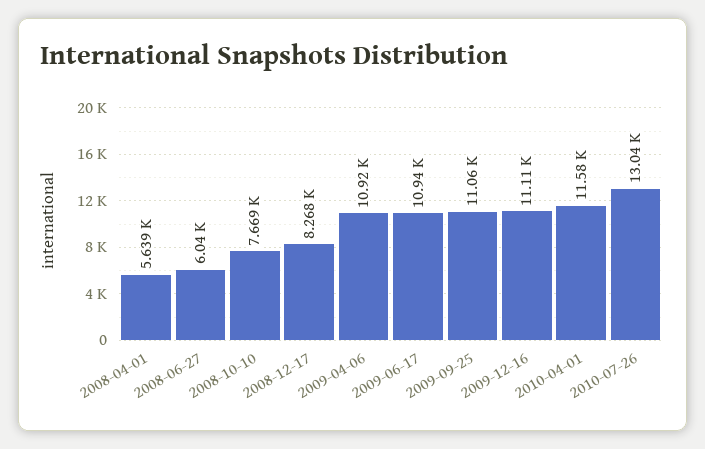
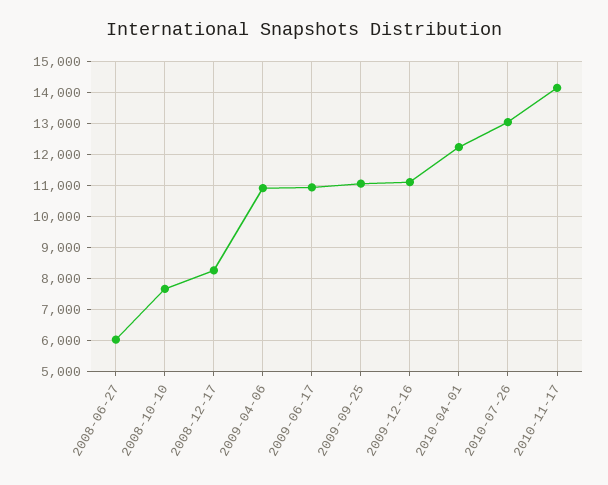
2008-04-01: 5639 -> none
2010-04-01: 11580 -> 12200
2010-11-17: none -> 14200

